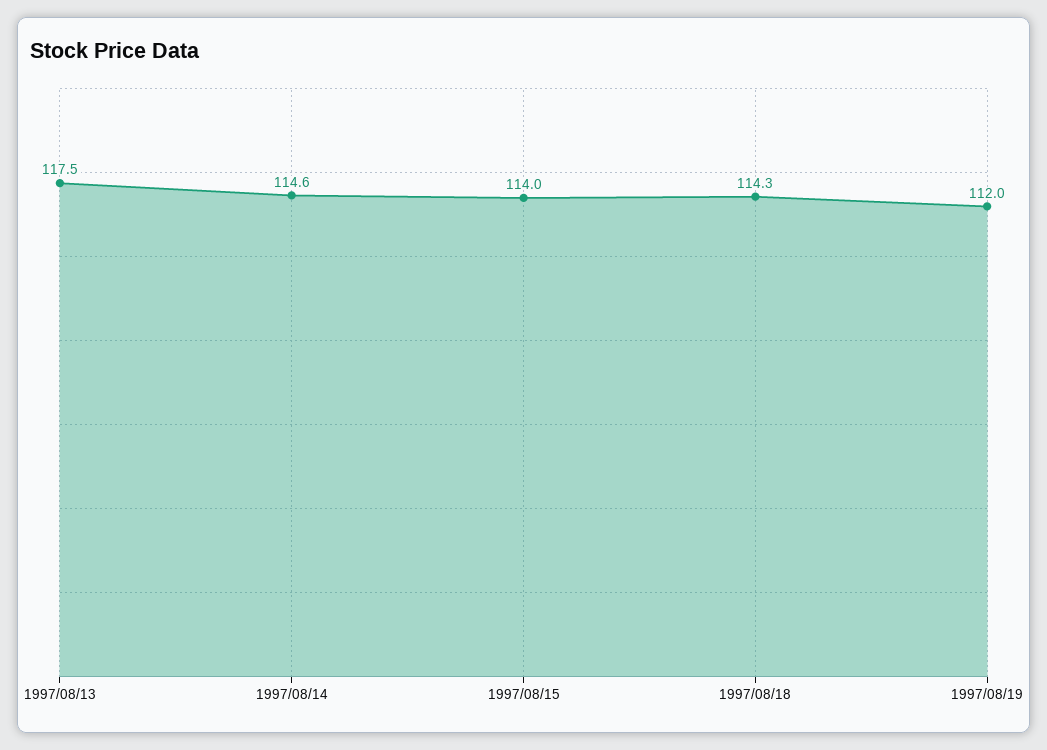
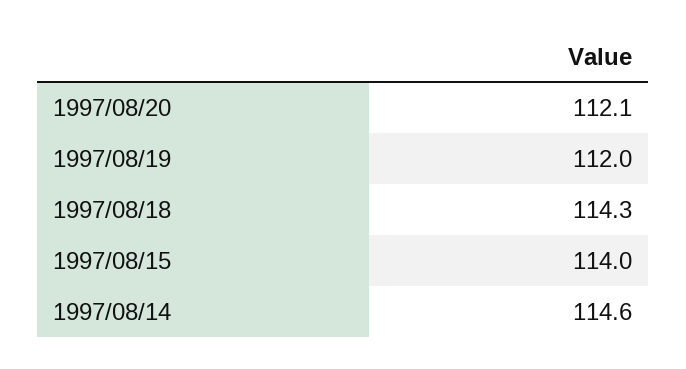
1997/08/13: 117.5 -> none
1997/08/20: none -> 112.1

